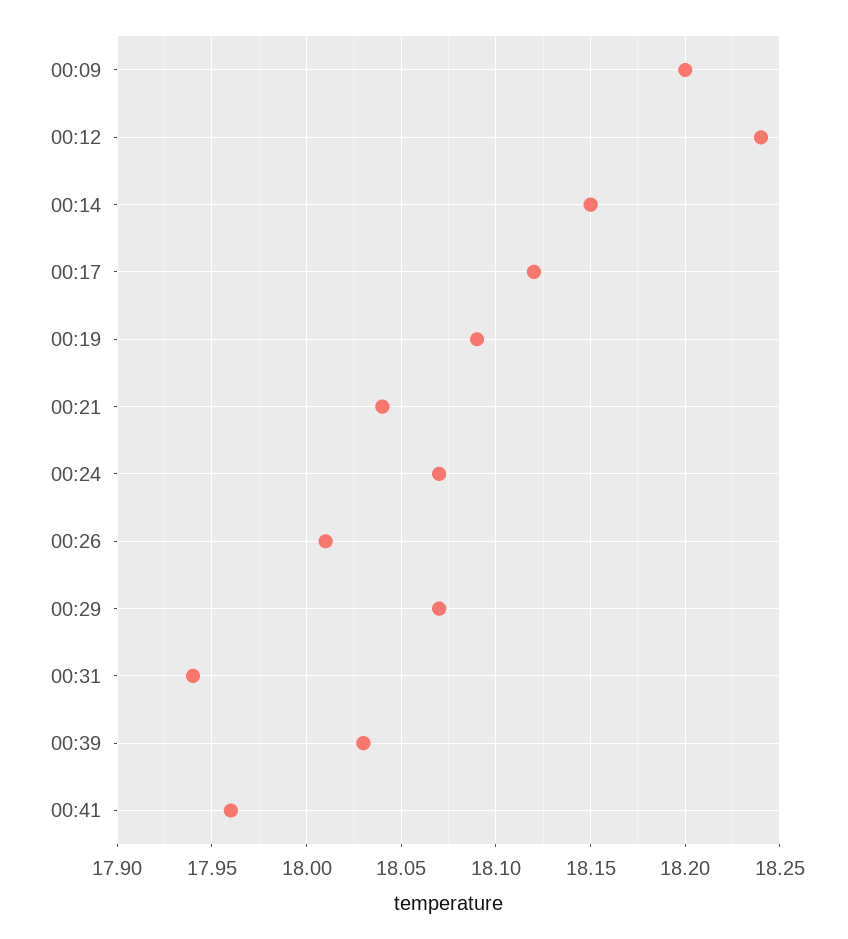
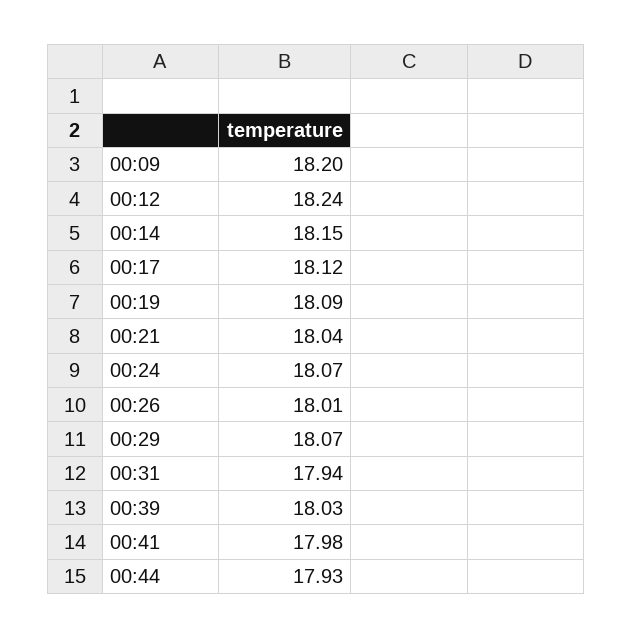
00:41: 17.96 -> 17.98
00:44: none -> 17.93

